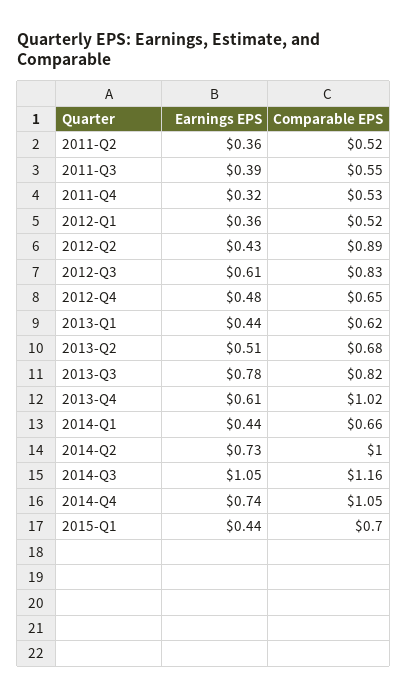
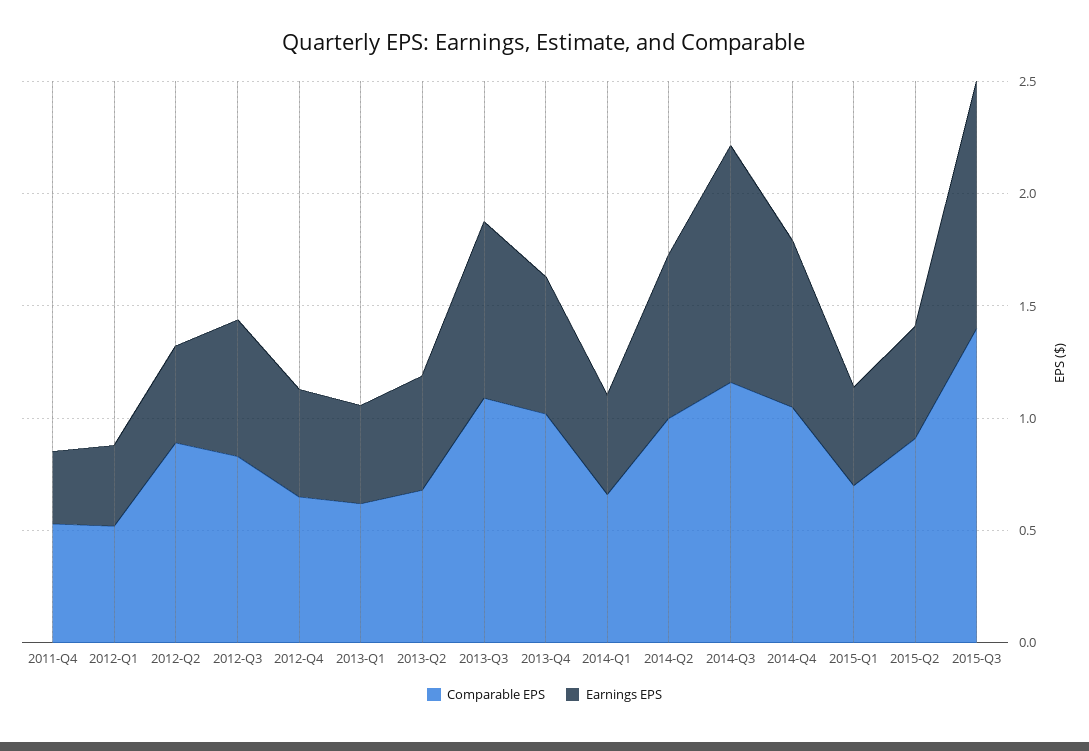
Earnings EPS, 2011-Q2: 0.36 -> none
Comparable EPS, 2011-Q2: 0.52 -> none
Earnings EPS, 2011-Q3: 0.39 -> none
Comparable EPS, 2011-Q3: 0.55 -> none
Comparable EPS, 2013-Q3: 0.82 -> 1.1
Comparable EPS, 2015-Q2: none -> 0.9
Earnings EPS, 2015-Q2: none -> 0.5
Comparable EPS, 2015-Q3: none -> 1.4
Earnings EPS, 2015-Q3: none -> 1.1

